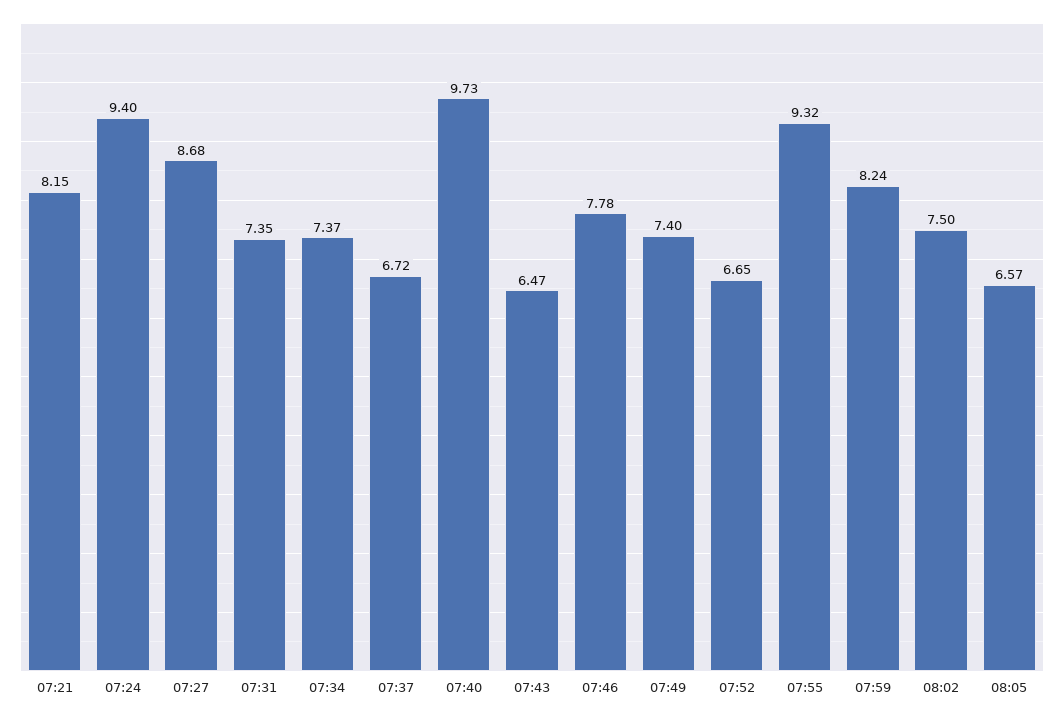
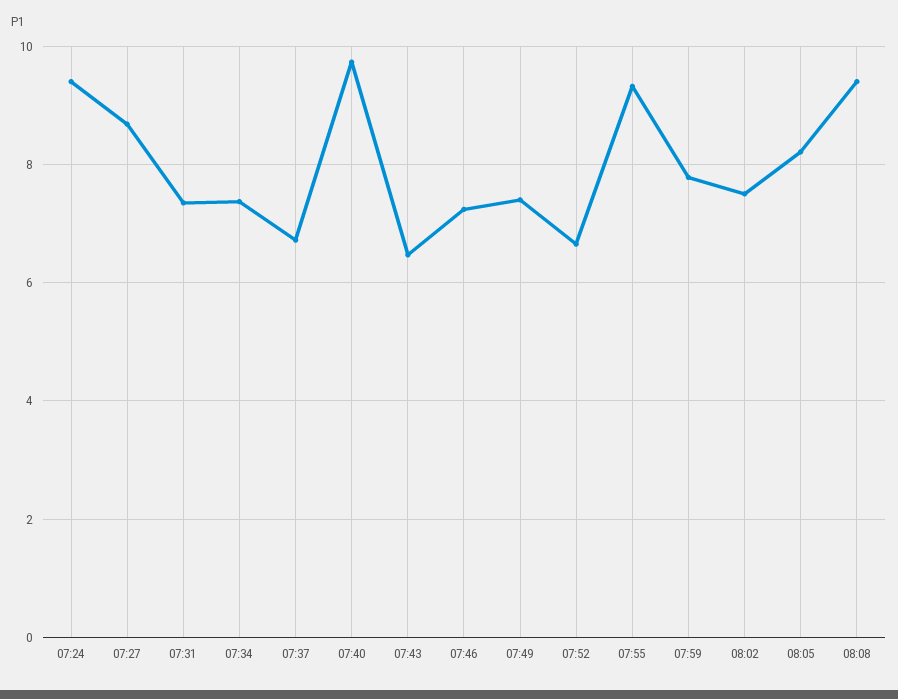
07:21: 8.15 -> none
07:46: 7.78 -> 7.2
07:59: 8.24 -> 7.8
08:05: 6.57 -> 8.2
08:08: none -> 9.4

